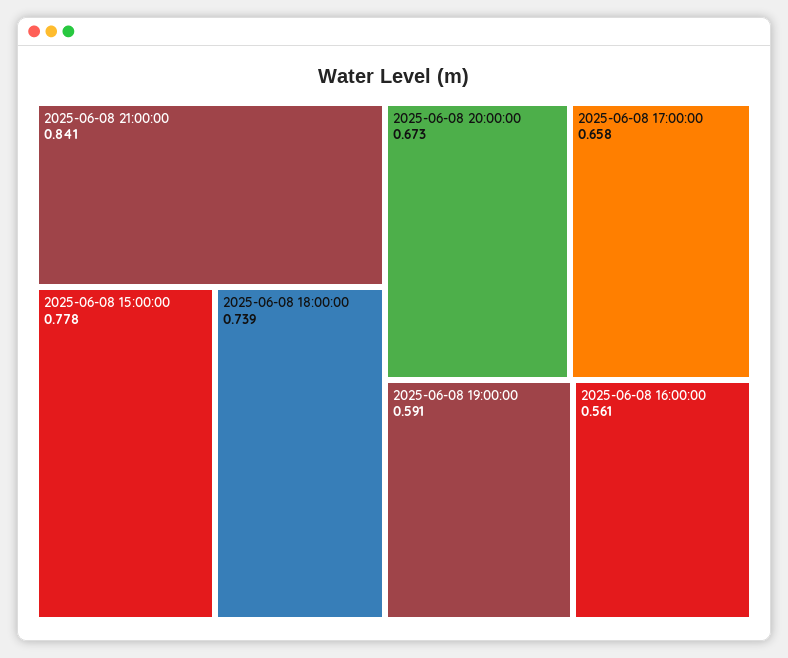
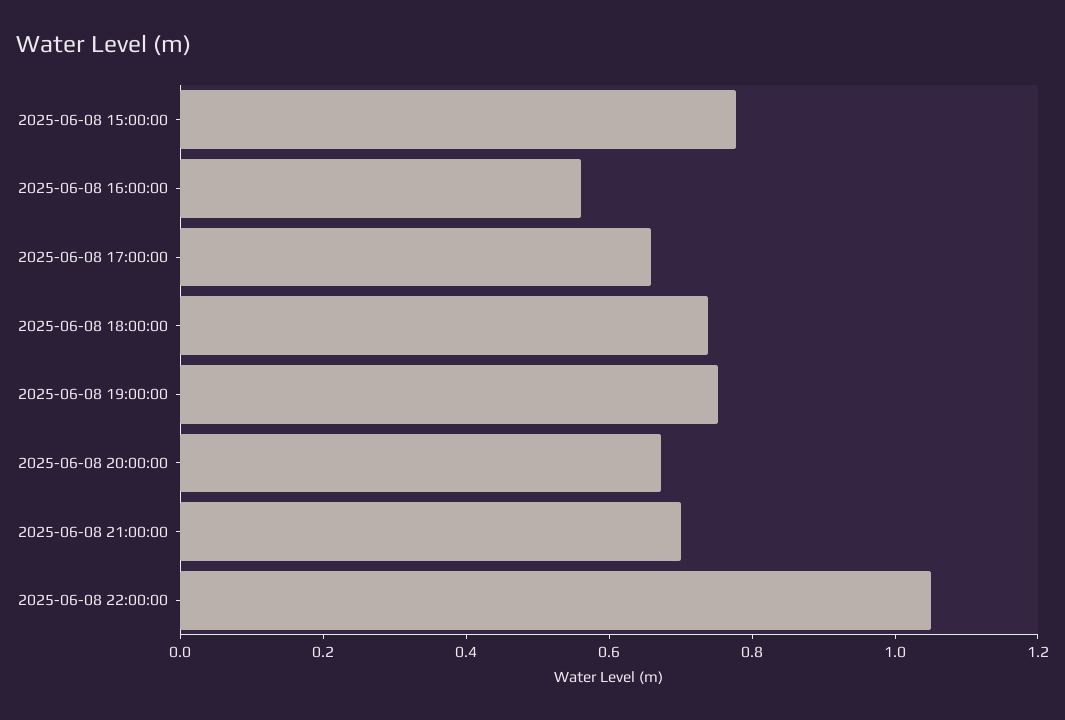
2025-06-08 21:00:00: 0.841 -> 0.7
2025-06-08 19:00:00: 0.591 -> 0.75
2025-06-08 22:00:00: none -> 1.05

